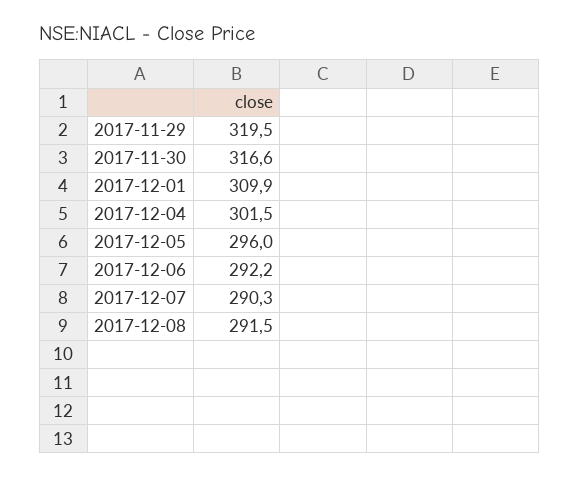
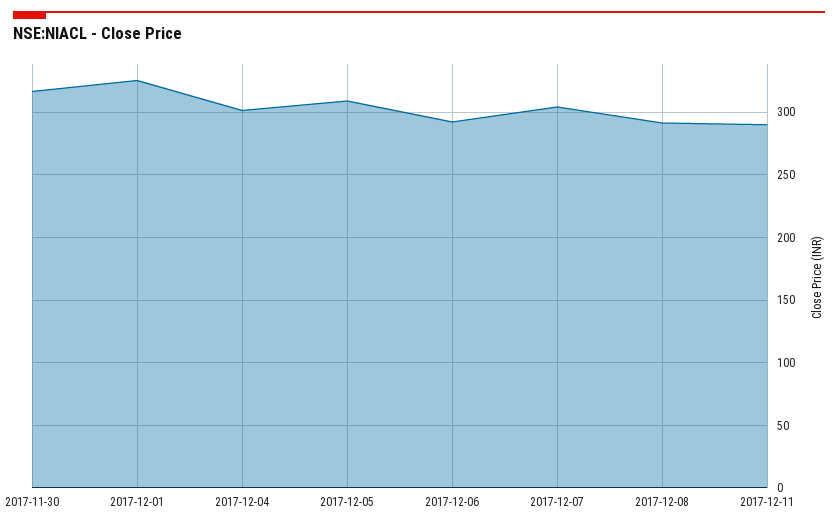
2017-11-29: 319.5 -> none
2017-12-01: 309.9 -> 325
2017-12-05: 296 -> 310
2017-12-07: 290.3 -> 305
2017-12-11: none -> 290

